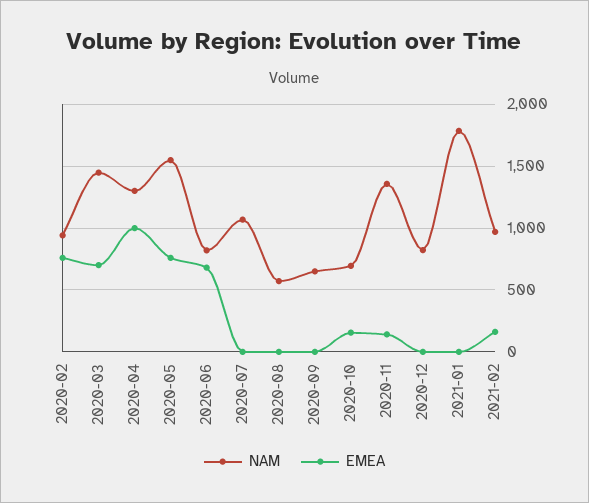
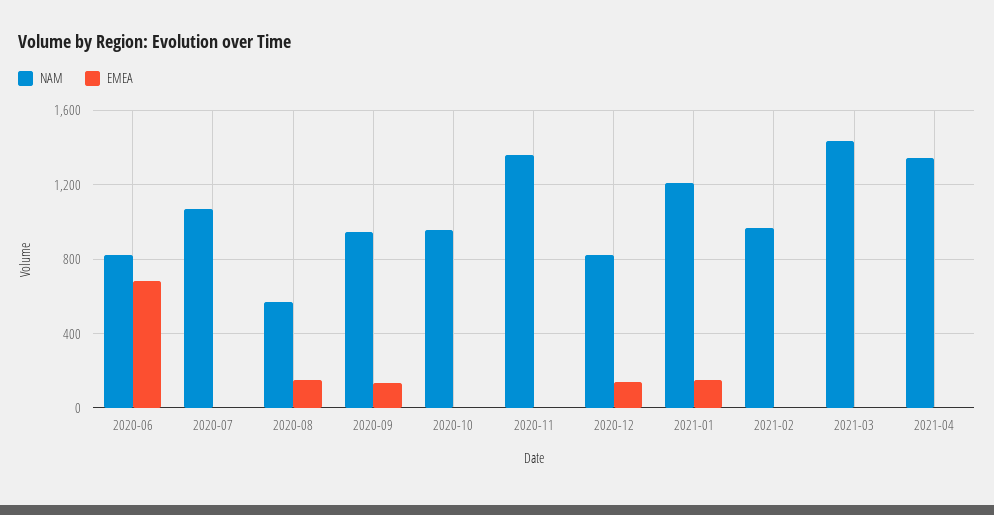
NAM, 2020-02: 950 -> none
EMEA, 2020-02: 750 -> none
NAM, 2020-03: 1450 -> none
EMEA, 2020-03: 700 -> none
NAM, 2020-04: 1300 -> none
EMEA, 2020-04: 1000 -> none
NAM, 2020-05: 1550 -> none
EMEA, 2020-05: 750 -> none
EMEA, 2020-08: 0 -> 150
NAM, 2020-09: 650 -> 950
EMEA, 2020-09: 0 -> 150
NAM, 2020-10: 700 -> 950
EMEA, 2020-10: 150 -> 0
EMEA, 2020-11: 150 -> 0
EMEA, 2020-12: 0 -> 150
NAM, 2021-01: 1800 -> 1200
EMEA, 2021-01: 0 -> 150
EMEA, 2021-02: 150 -> 0
NAM, 2021-03: none -> 1450
EMEA, 2021-03: none -> 0
NAM, 2021-04: none -> 1350
EMEA, 2021-04: none -> 0

